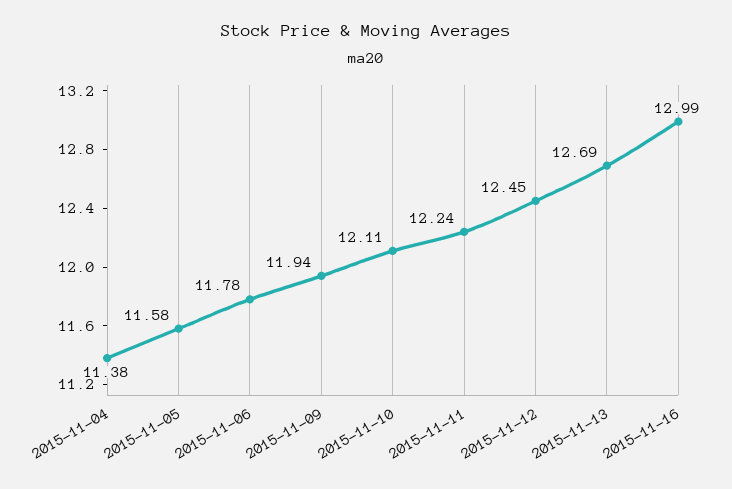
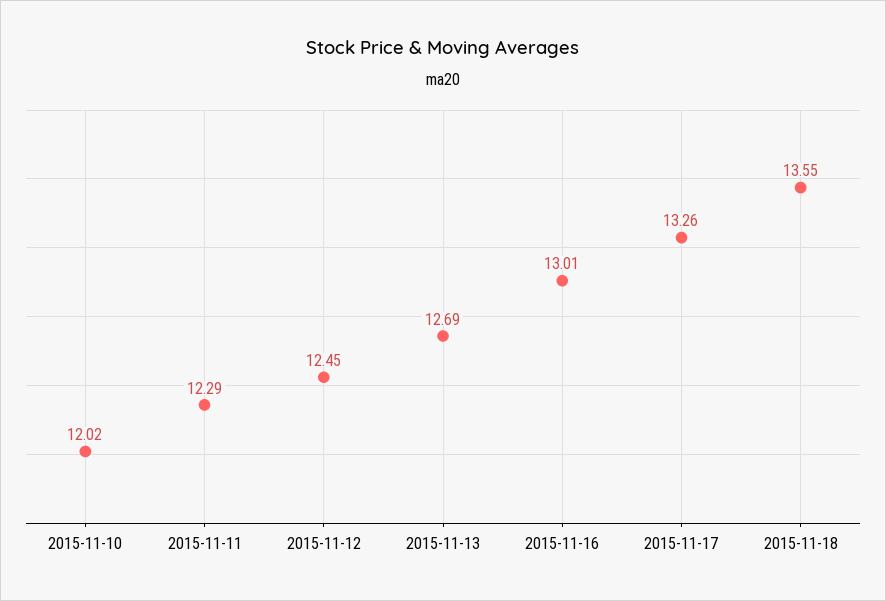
2015-11-04: 11.38 -> none
2015-11-05: 11.58 -> none
2015-11-06: 11.78 -> none
2015-11-09: 11.94 -> none
2015-11-10: 12.11 -> 12.02
2015-11-11: 12.24 -> 12.29
2015-11-16: 12.99 -> 13.01
2015-11-17: none -> 13.26
2015-11-18: none -> 13.55

